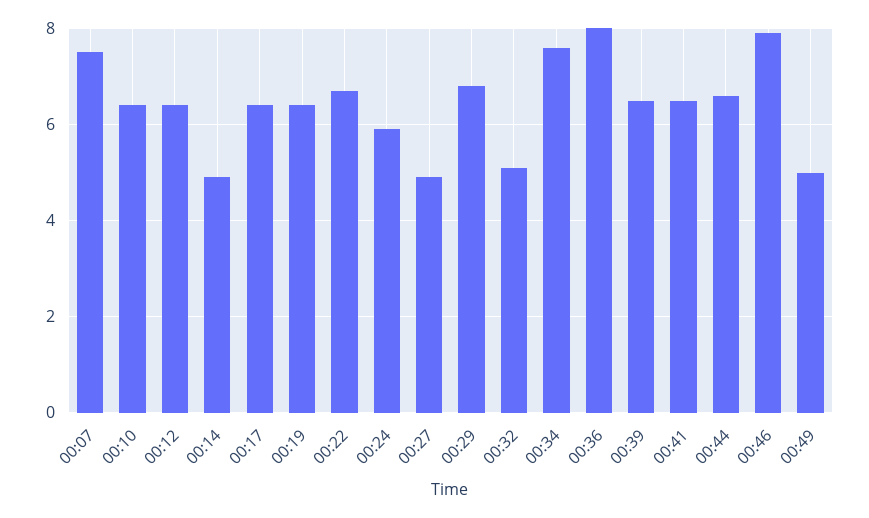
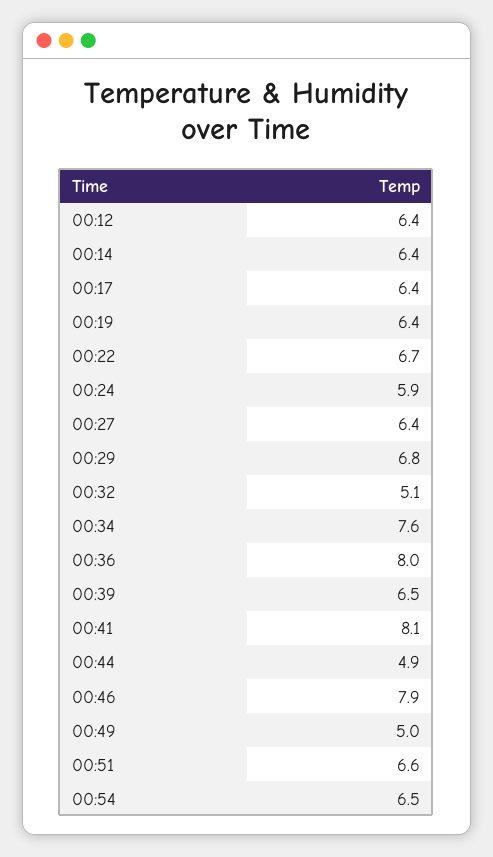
00:07: 7.5 -> none
00:10: 6.5 -> none
00:14: 5 -> 6.4
00:27: 5 -> 6.4
00:41: 6.5 -> 8.1
00:44: 6.5 -> 4.9
00:51: none -> 6.6
00:54: none -> 6.5

